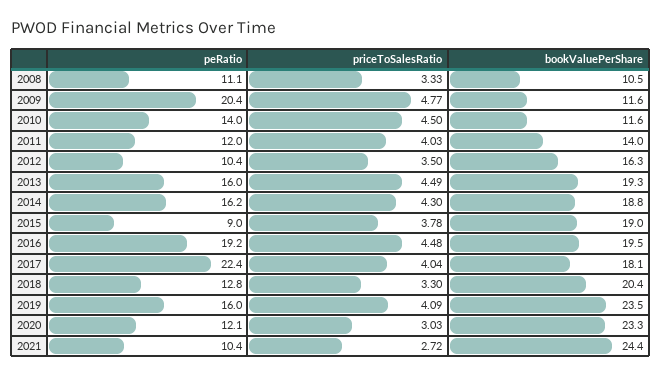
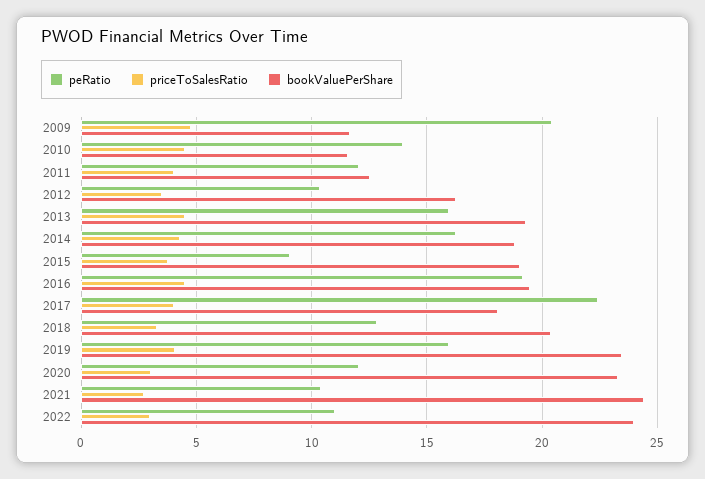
peRatio, 2008: 11.1 -> none
priceToSalesRatio, 2008: 3.33 -> none
bookValuePerShare, 2008: 10.5 -> none
bookValuePerShare, 2011: 14 -> 12.5
peRatio, 2022: none -> 11
priceToSalesRatio, 2022: none -> 3
bookValuePerShare, 2022: none -> 24

